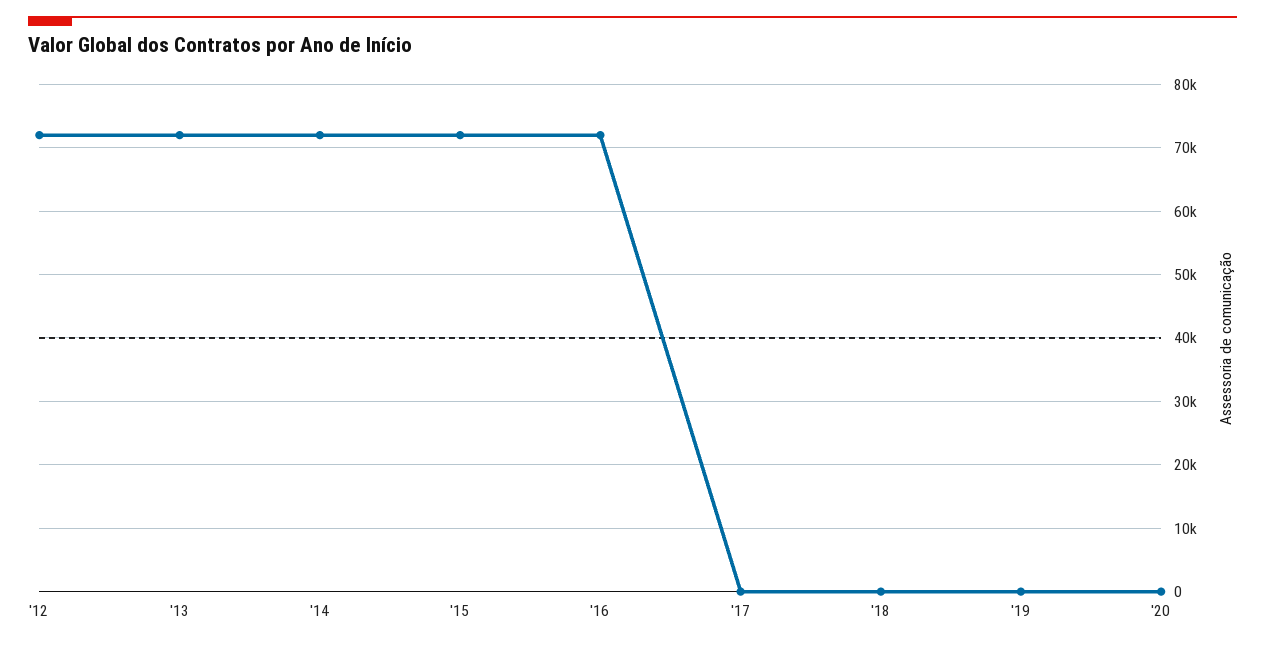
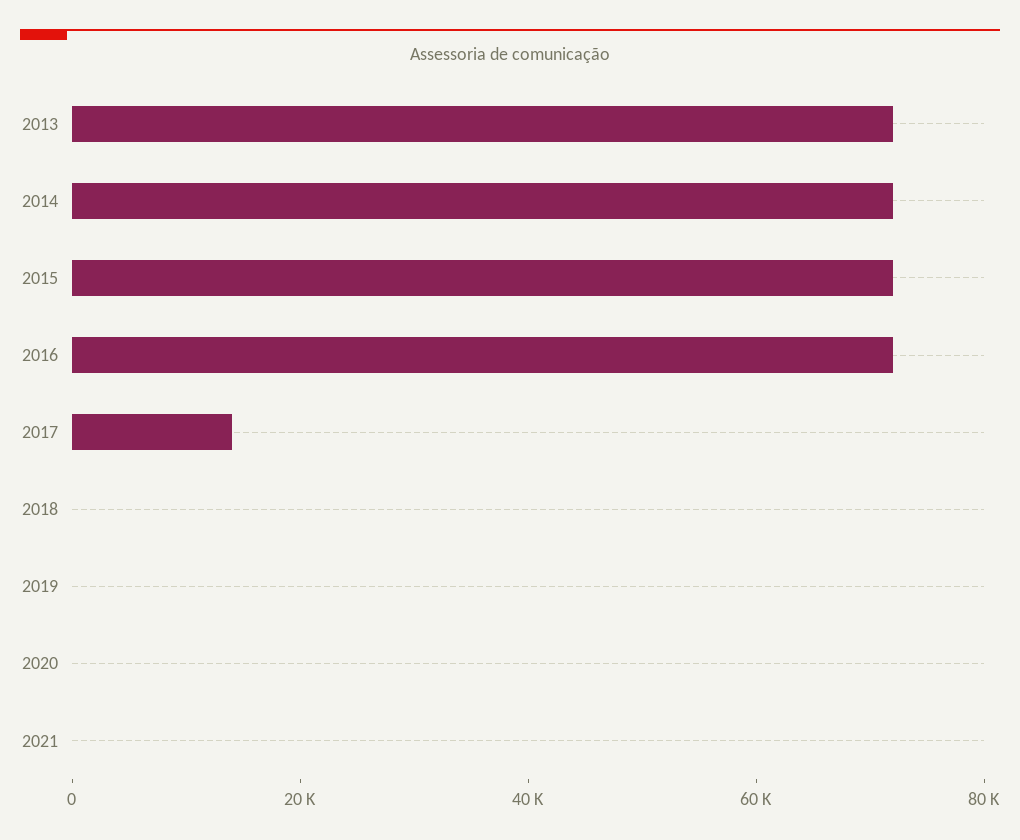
'12: 72000 -> none
'17: 0 -> 15000
2021: none -> 0

